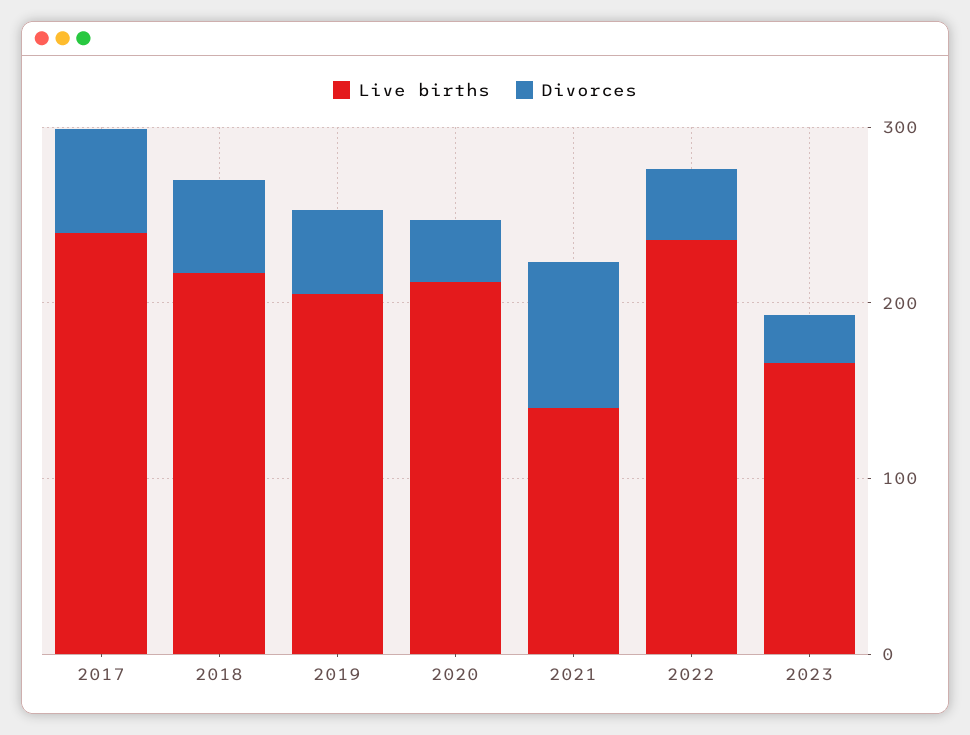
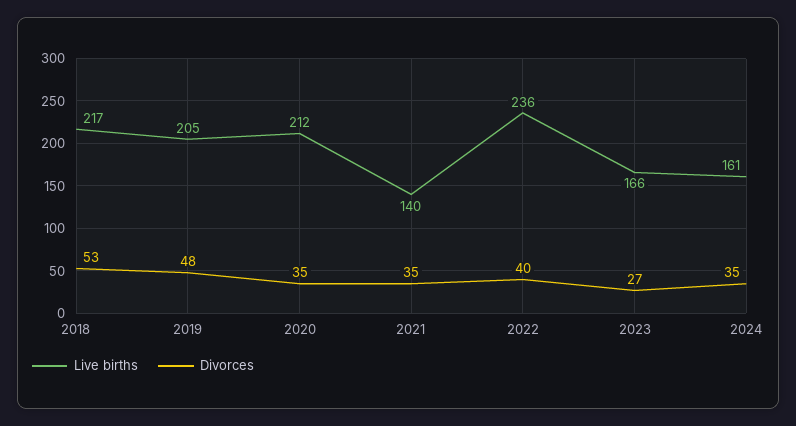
Live births, 2017: 240 -> none
Divorces, 2017: 60 -> none
Divorces, 2021: 80 -> 35
Live births, 2024: none -> 161
Divorces, 2024: none -> 35

